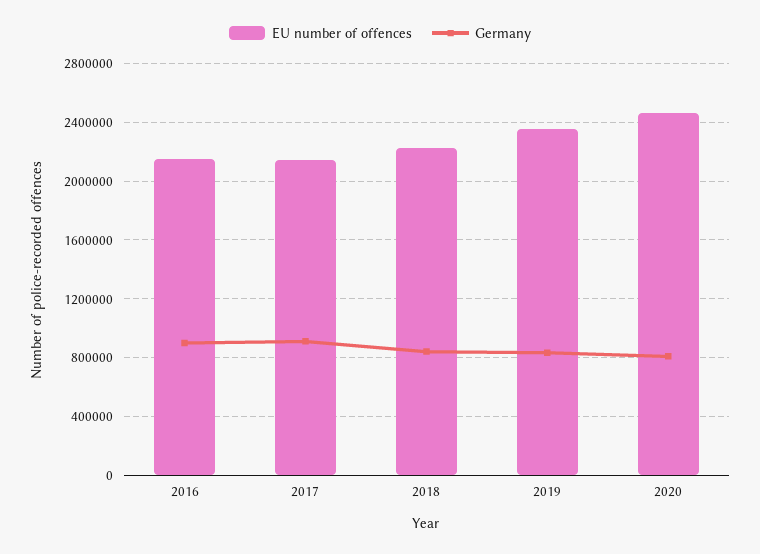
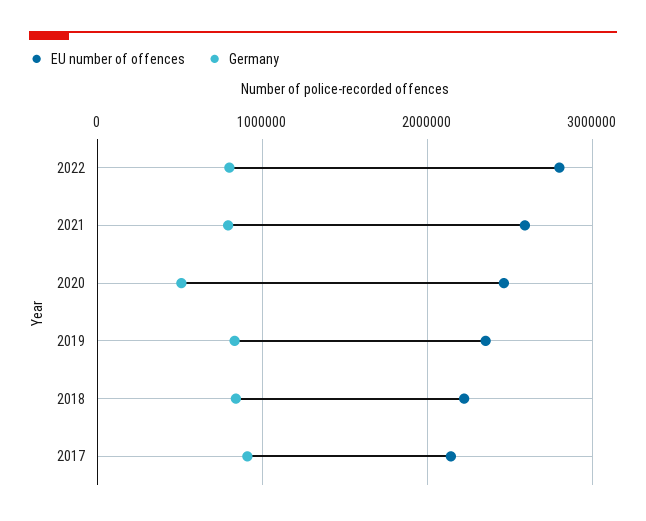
EU number of offences, 2016: 2150000 -> none
Germany, 2016: 900000 -> none
Germany, 2020: 800000 -> 500000
EU number of offences, 2022: none -> 2800000
Germany, 2022: none -> 800000
EU number of offences, 2021: none -> 2600000
Germany, 2021: none -> 800000

